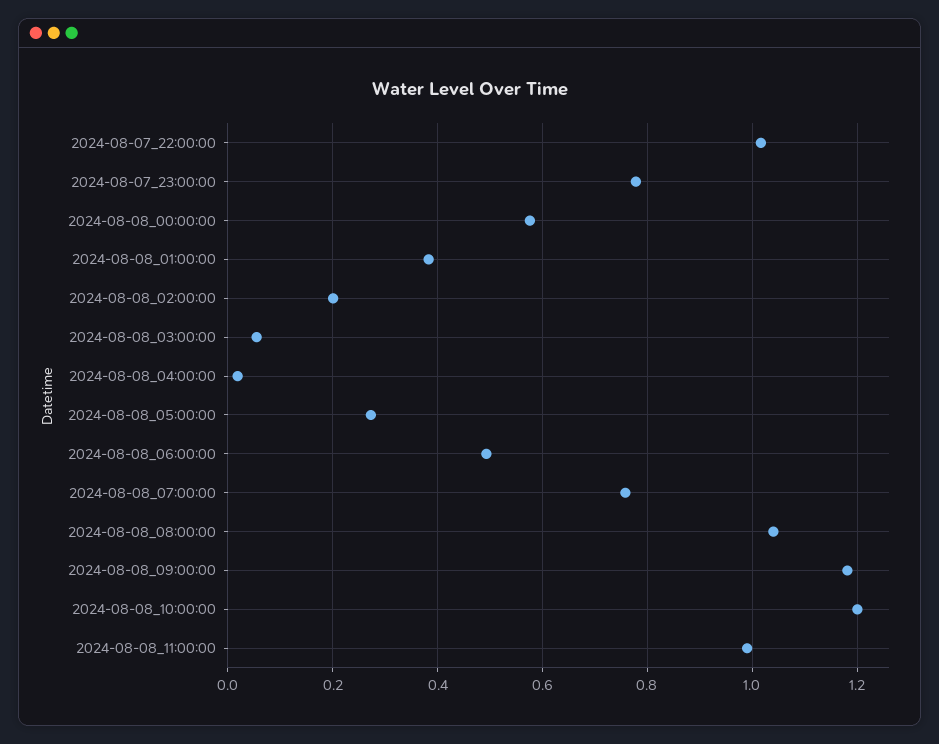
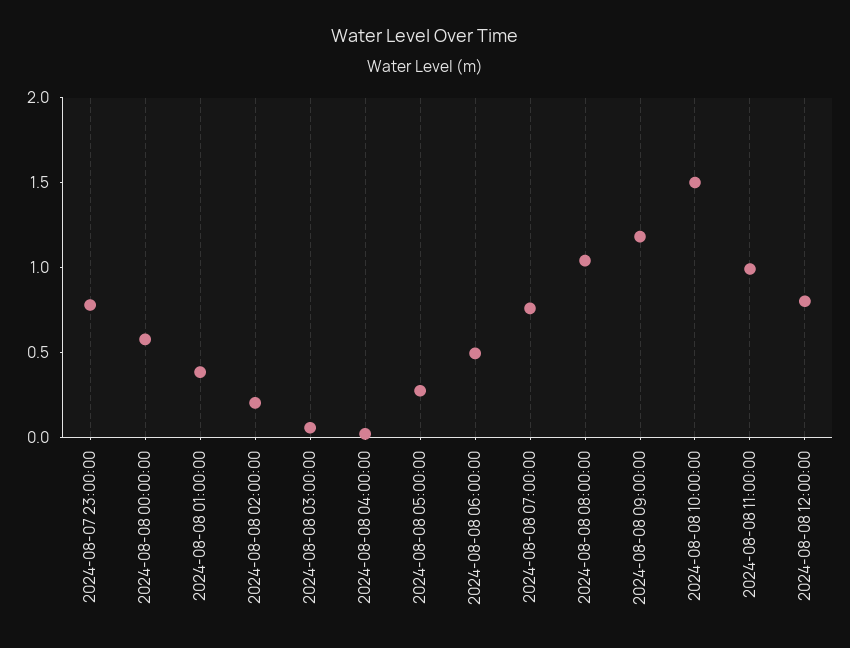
2024-08-07_22:00:00: 1.02 -> none
2024-08-08_10:00:00: 1.2 -> 1.5
2024-08-08 12:00:00: none -> 0.8

